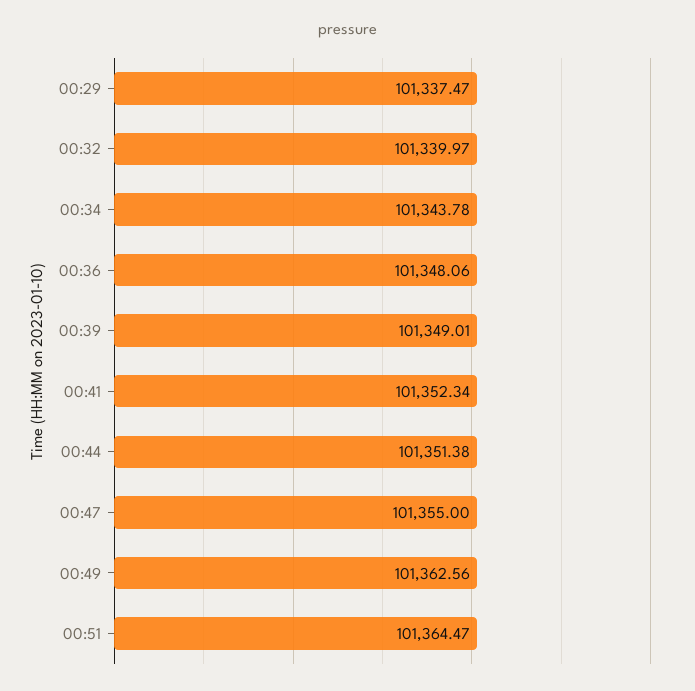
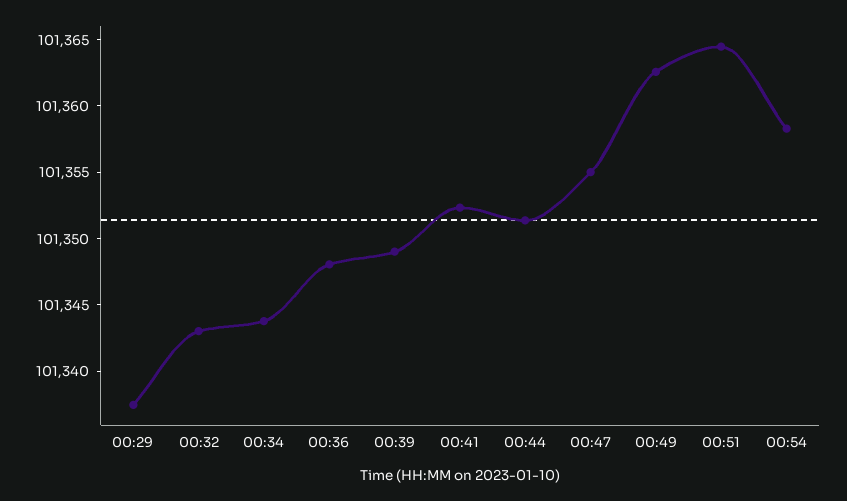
00:32: 101339.97 -> 101343
00:54: none -> 101358

